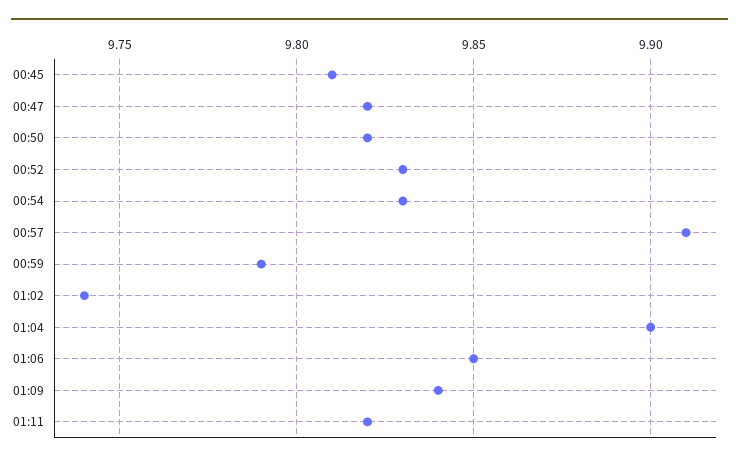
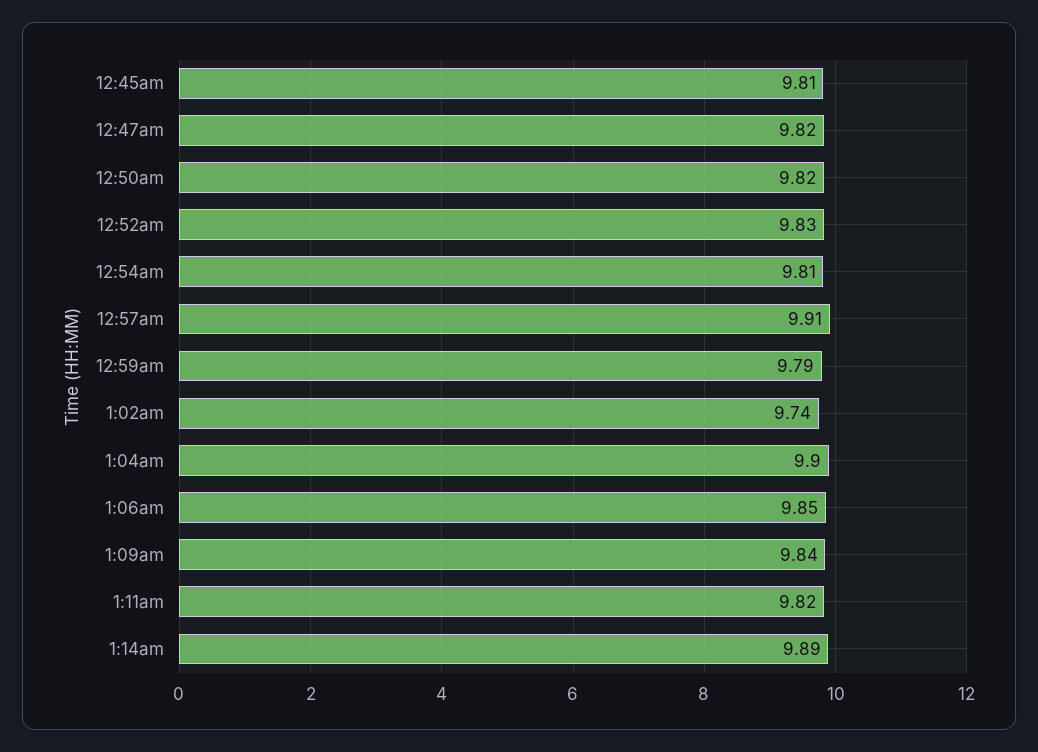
00:54: 9.83 -> 9.81
1:14am: none -> 9.89

